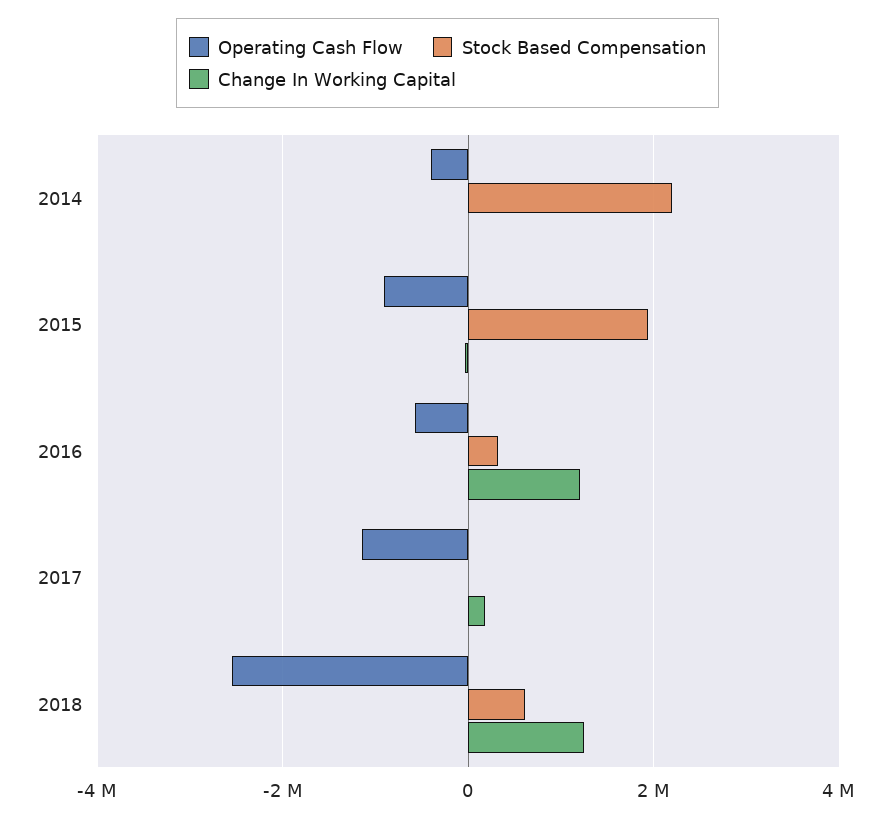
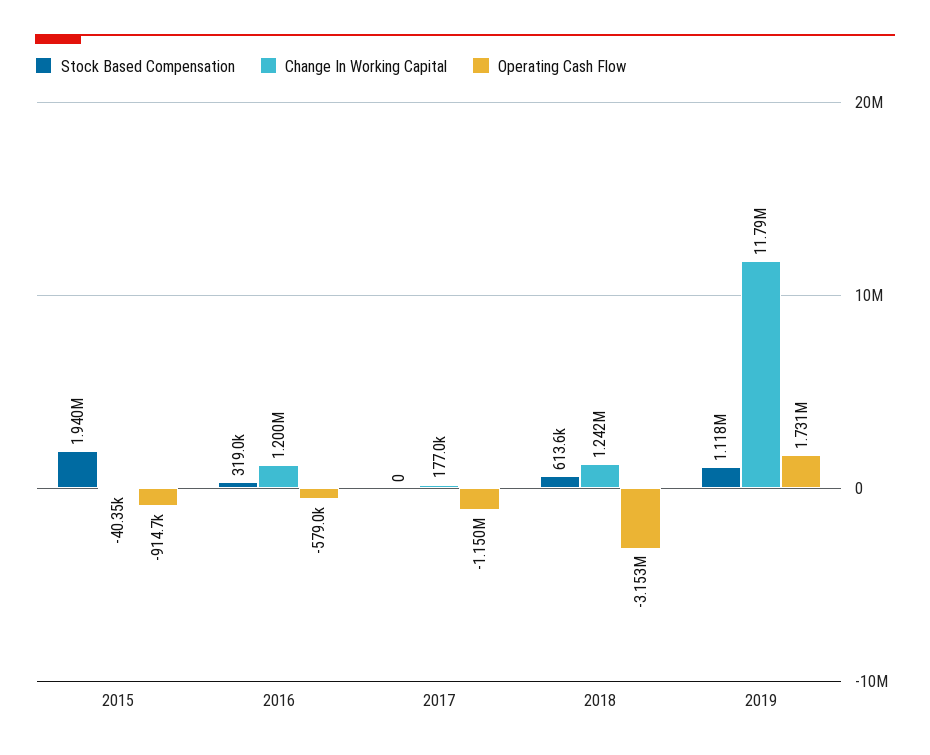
Operating Cash Flow, 2014: -400000 -> none
Stock Based Compensation, 2014: 2200000 -> none
Change In Working Capital, 2014: 0 -> none
Operating Cash Flow, 2018: -2600000 -> -3153000
Stock Based Compensation, 2019: none -> 1118000
Change In Working Capital, 2019: none -> 11790000
Operating Cash Flow, 2019: none -> 1731000

